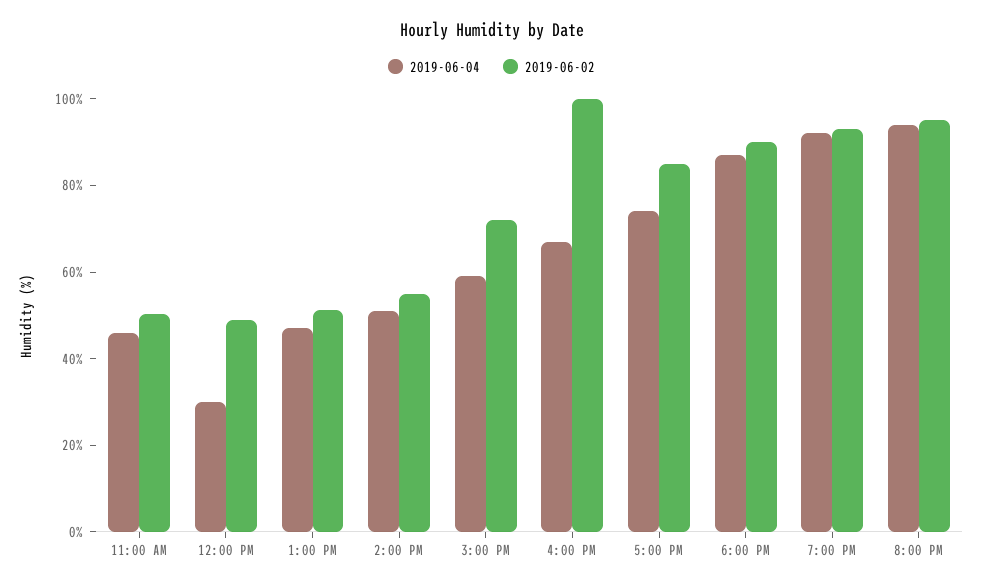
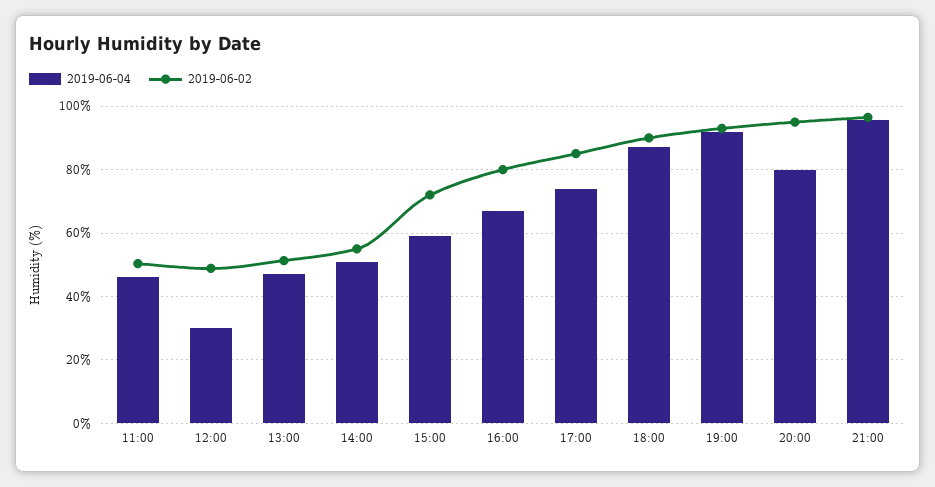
2019-06-02, 4:00 PM: 100 -> 80
2019-06-04, 8:00 PM: 95 -> 80
2019-06-04, 21:00: none -> 96
2019-06-02, 21:00: none -> 96

